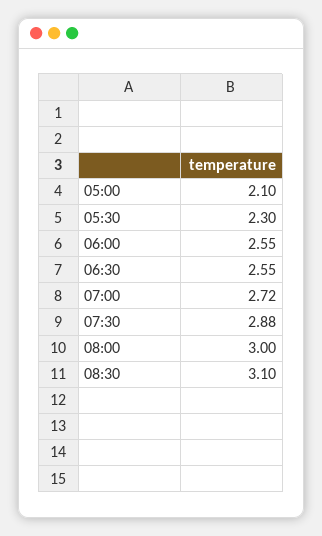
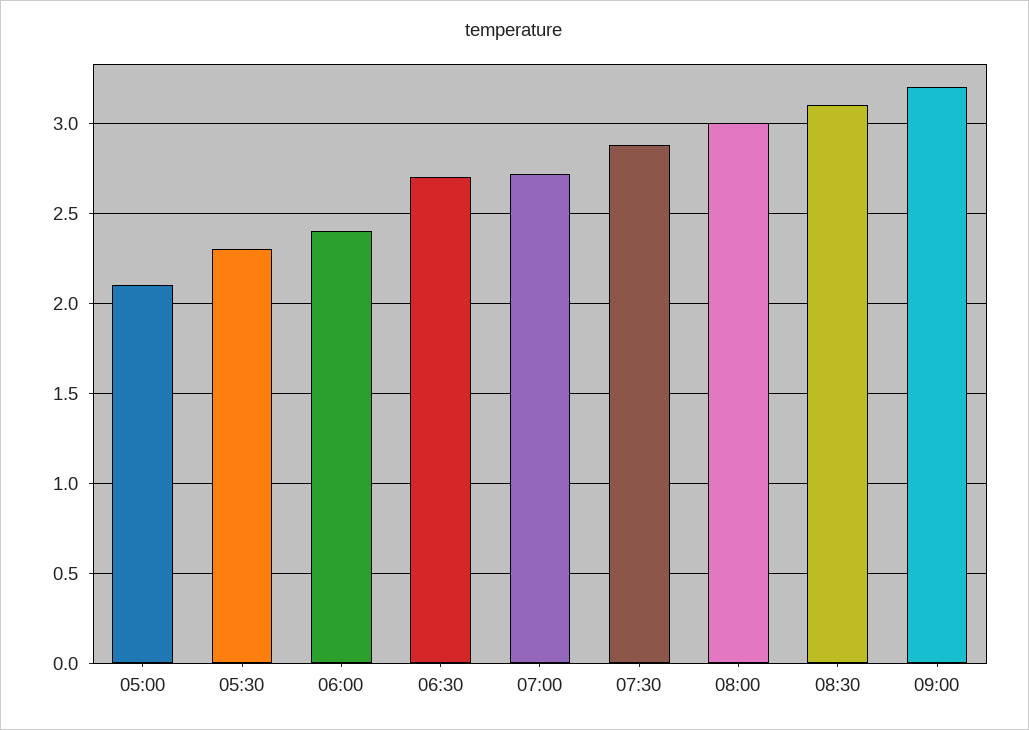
06:00: 2.55 -> 2.4
06:30: 2.55 -> 2.7
09:00: none -> 3.2

